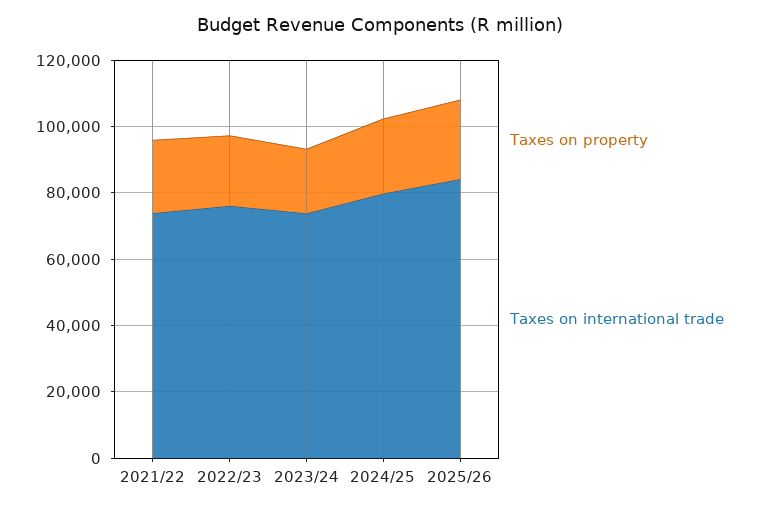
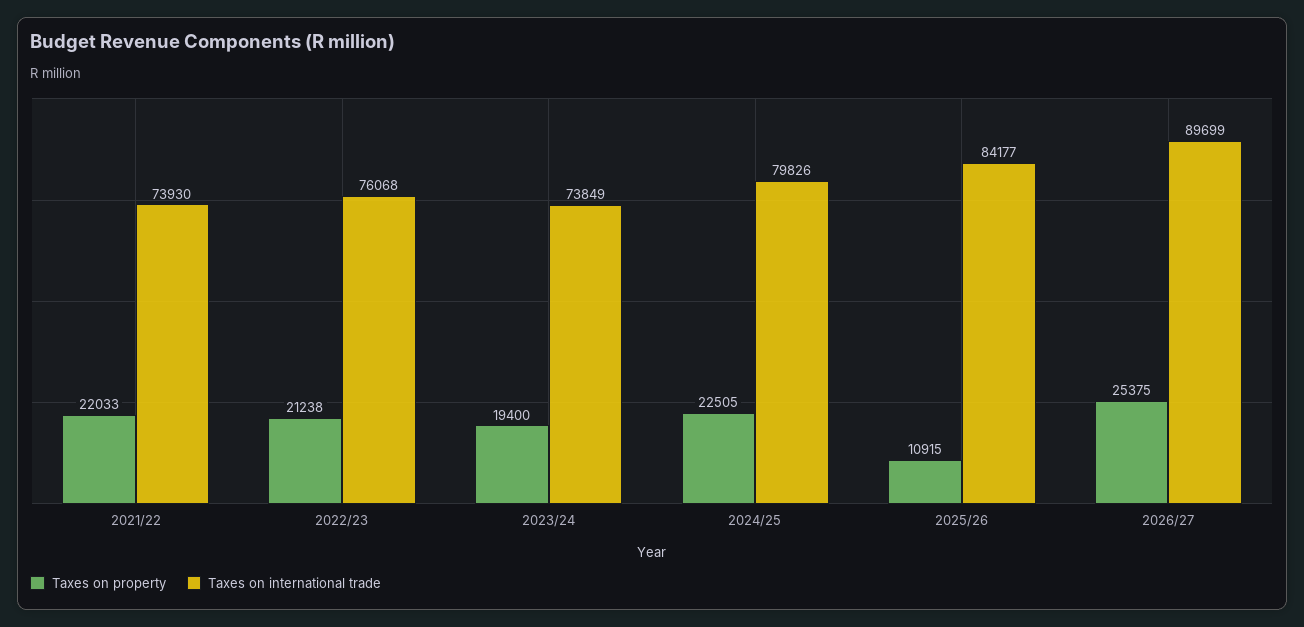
Taxes on property, 2025/26: 25000 -> 10915
Taxes on property, 2026/27: none -> 25375
Taxes on international trade, 2026/27: none -> 89699

